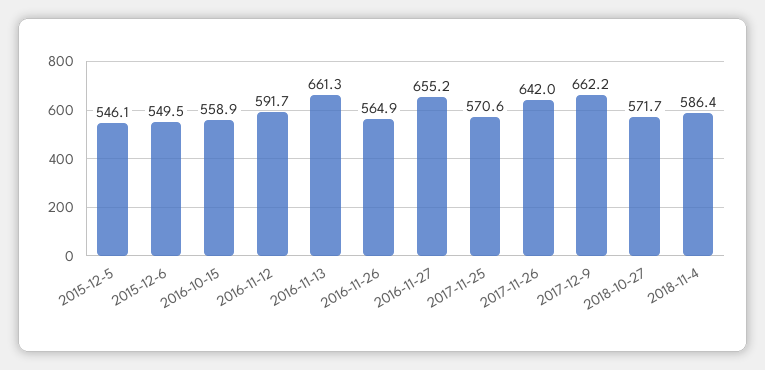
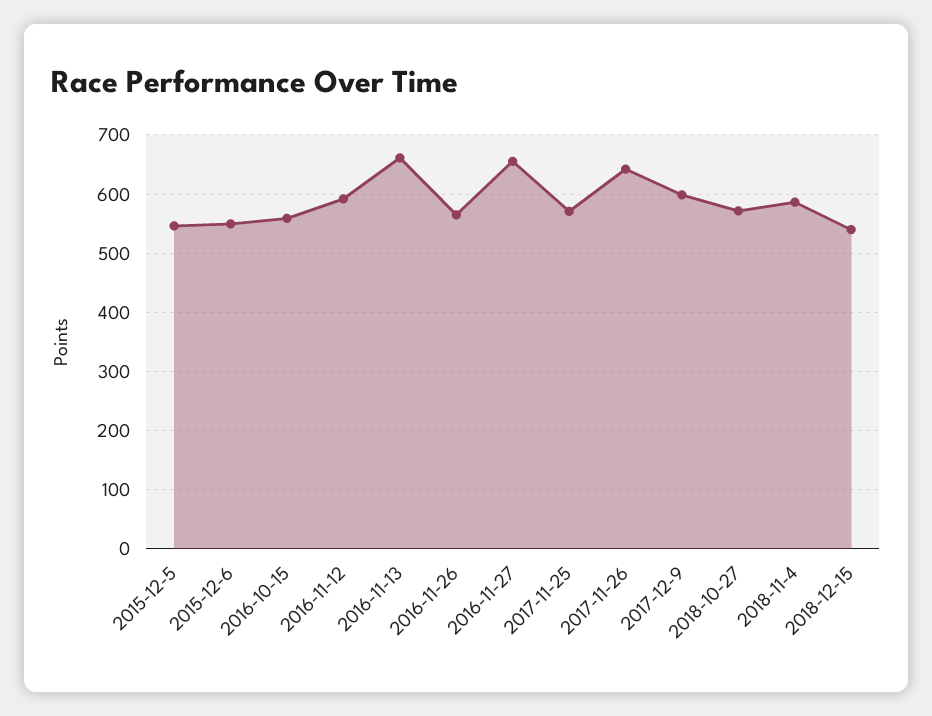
2017-12-9: 662.2 -> 600
2018-12-15: none -> 540

